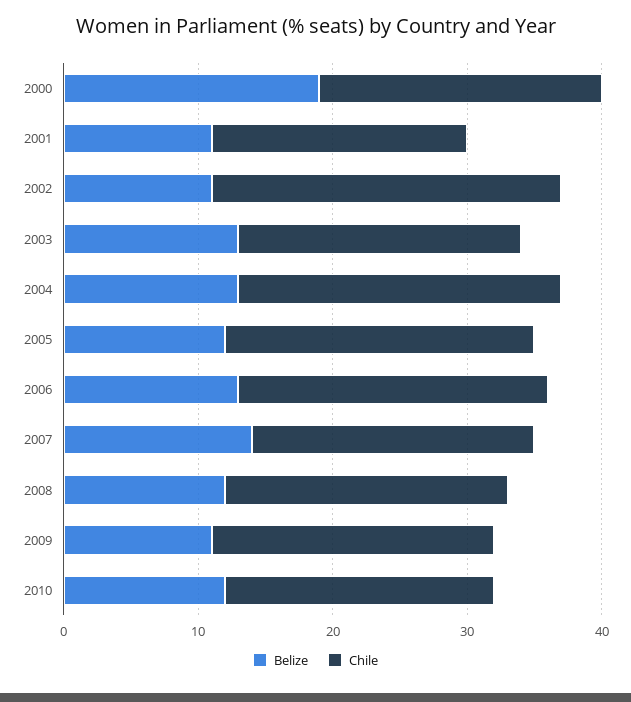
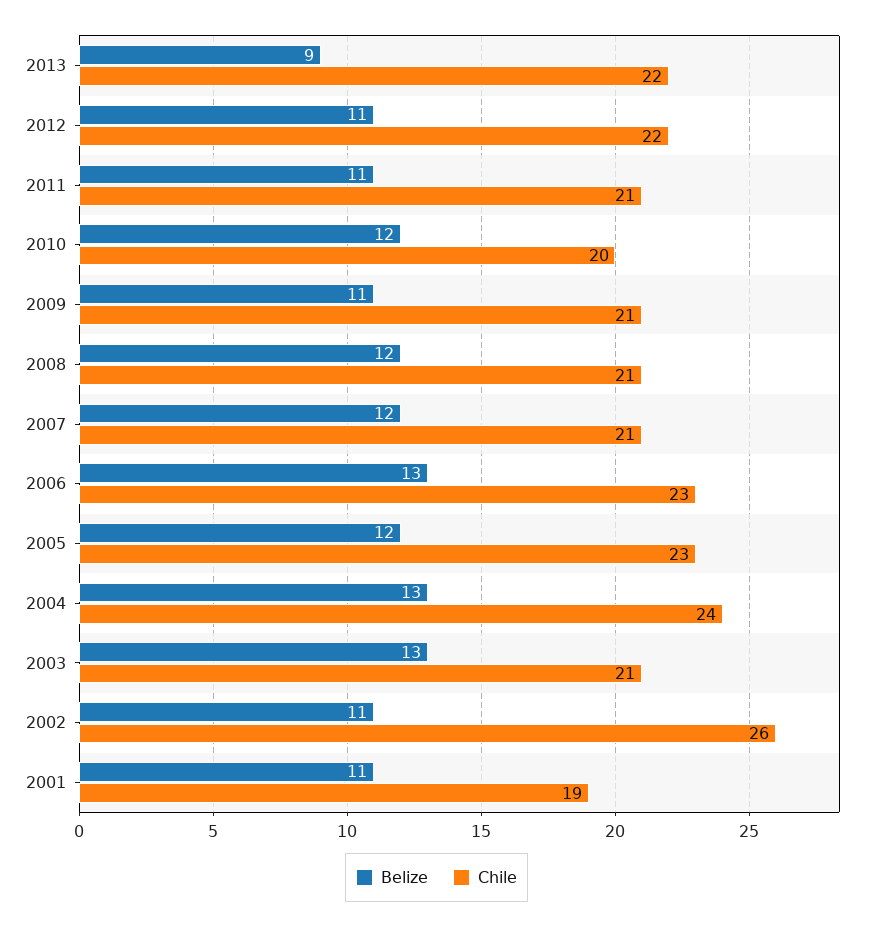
Belize, 2000: 19 -> none
Chile, 2000: 21 -> none
Belize, 2007: 14 -> 12
Belize, 2013: none -> 9
Chile, 2013: none -> 22
Belize, 2012: none -> 11
Chile, 2012: none -> 22
Belize, 2011: none -> 11
Chile, 2011: none -> 21

